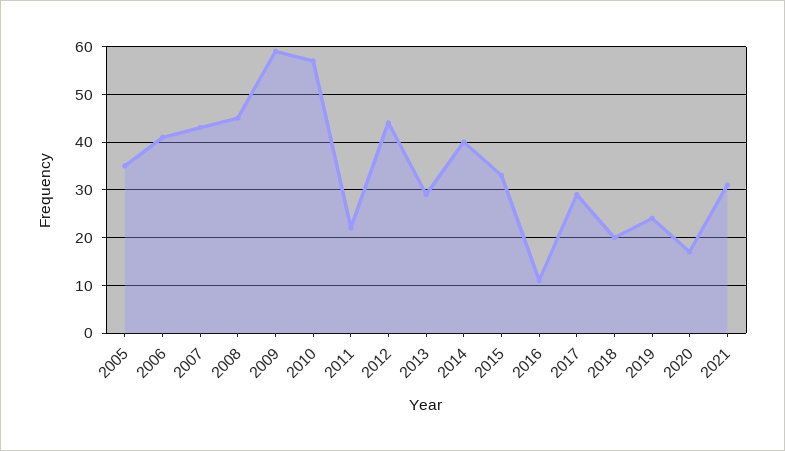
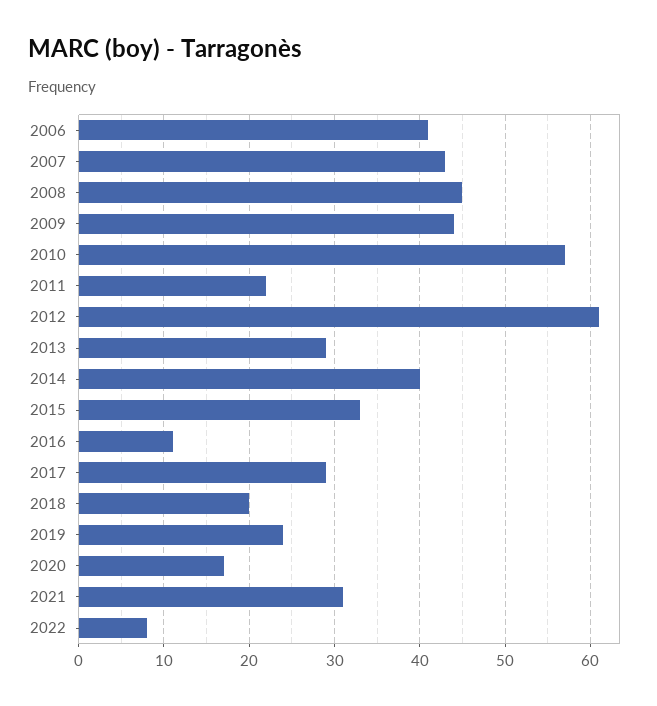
2005: 35 -> none
2009: 60 -> 44
2012: 45 -> 61
2022: none -> 8

